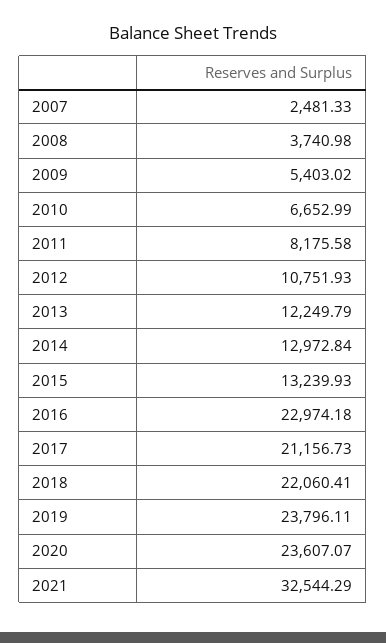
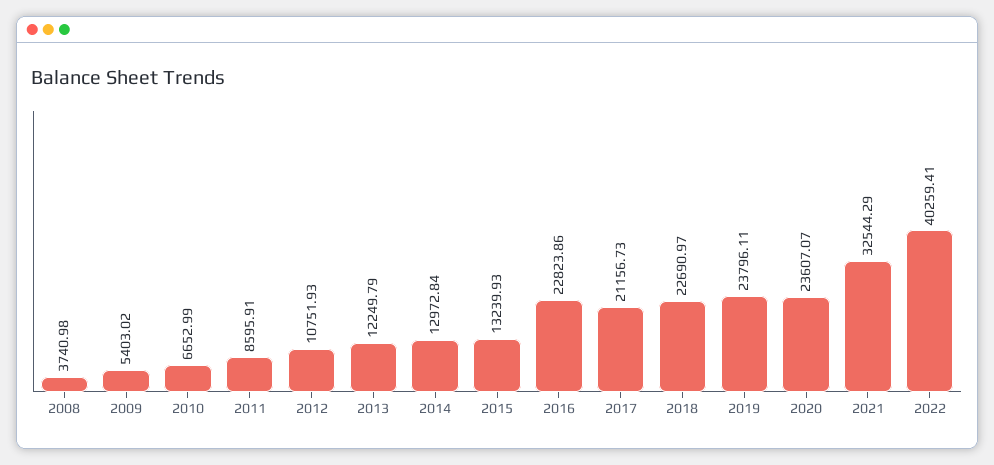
2007: 2481.33 -> none
2011: 8175.58 -> 8595.91
2016: 22974.18 -> 22823.86
2018: 22060.41 -> 22690.97
2022: none -> 40259.41

